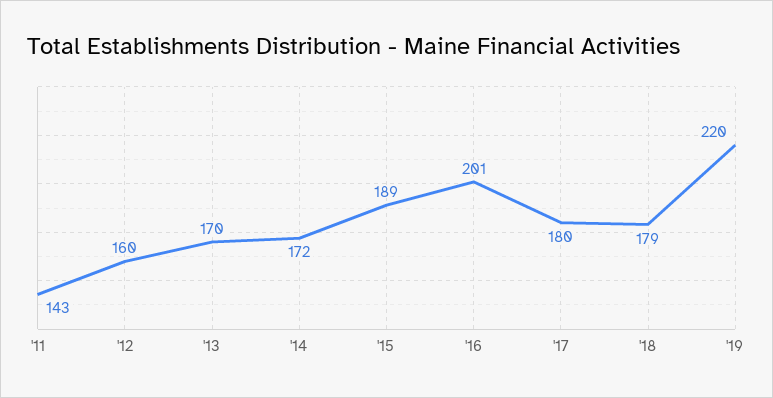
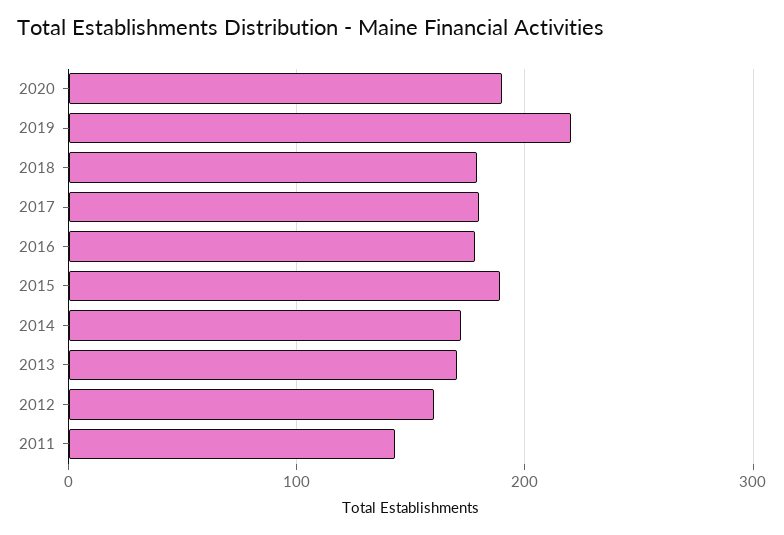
'16: 201 -> 180
2020: none -> 190

